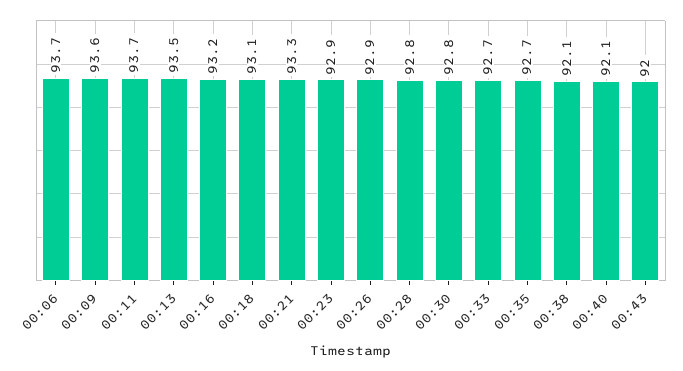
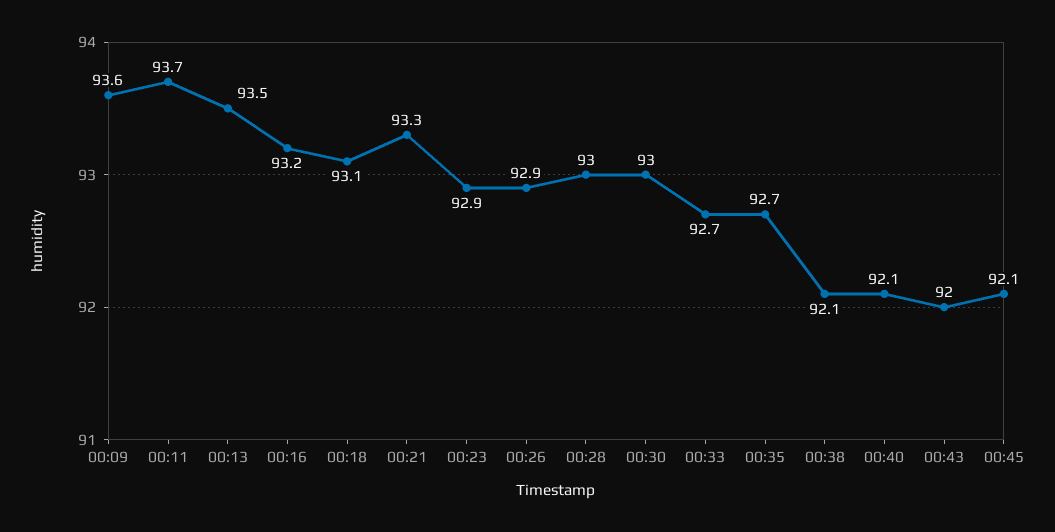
00:06: 93.7 -> none
00:28: 92.8 -> 93
00:30: 92.8 -> 93
00:45: none -> 92.1

